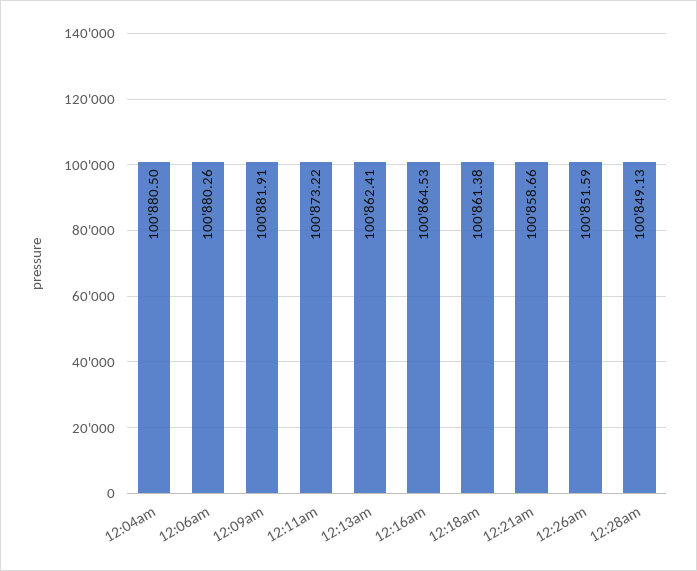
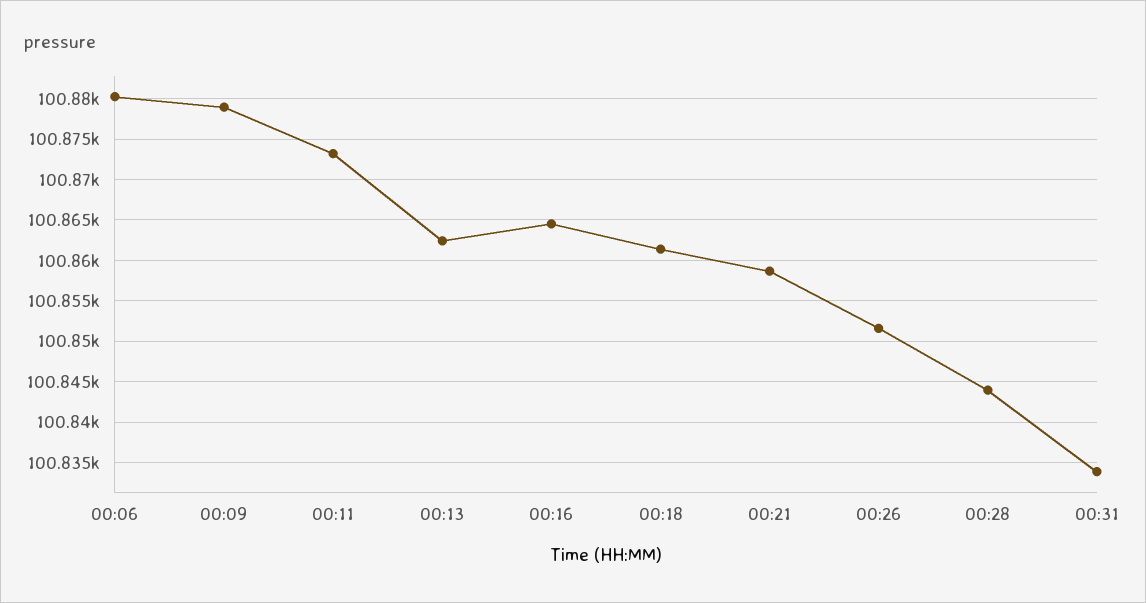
12:04am: 100880.5 -> none
12:09am: 100881.91 -> 100879
12:28am: 100849.13 -> 100844
00:31: none -> 100834

